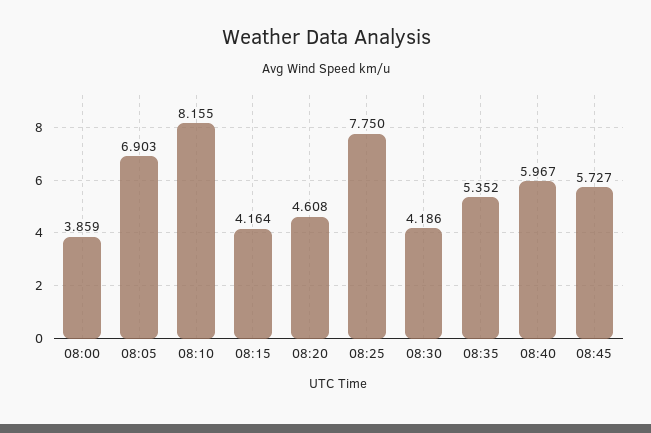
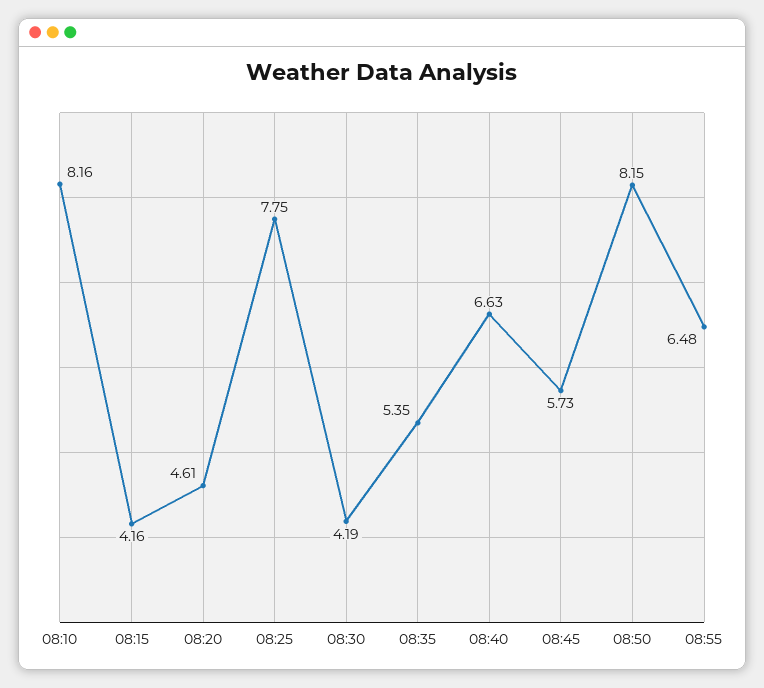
08:00: 3.859 -> none
08:05: 6.903 -> none
08:40: 5.967 -> 6.63
08:50: none -> 8.15
08:55: none -> 6.48

